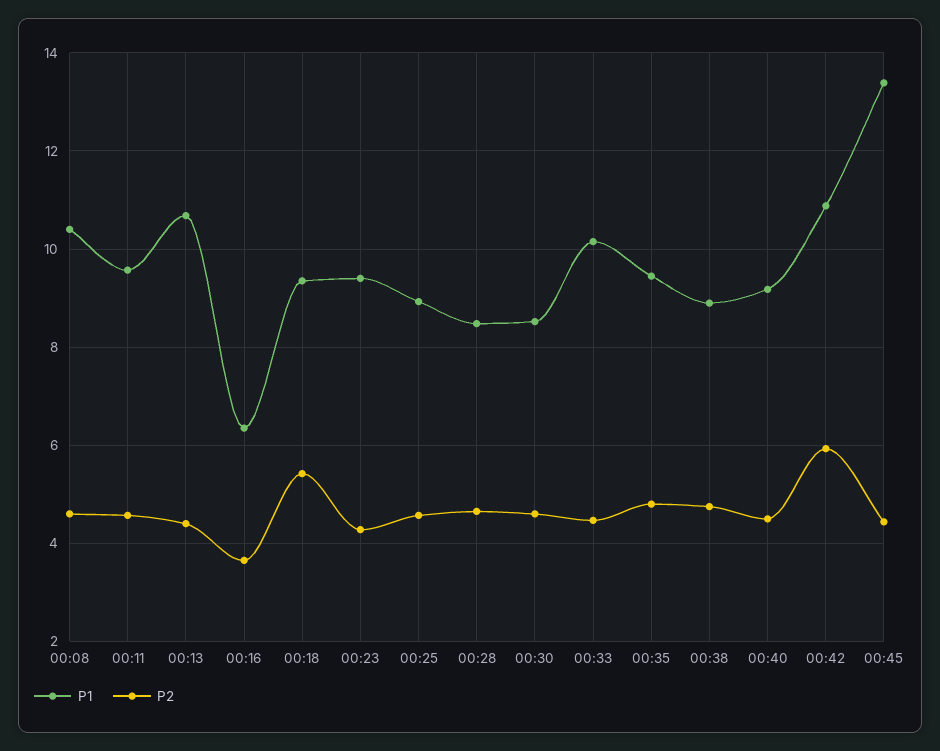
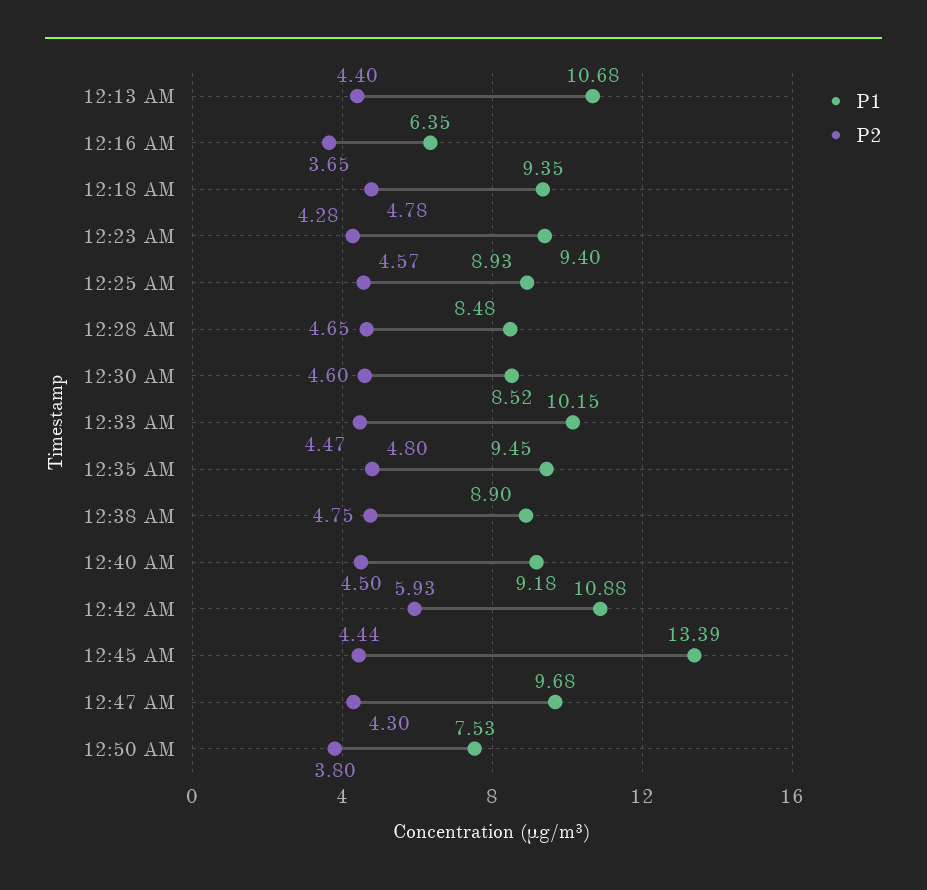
P1, 00:08: 10.4 -> none
P2, 00:08: 4.6 -> none
P1, 00:11: 9.6 -> none
P2, 00:11: 4.6 -> none
P2, 00:18: 5.4 -> 4.78
P1, 12:47 AM: none -> 9.68
P2, 12:47 AM: none -> 4.3
P1, 12:50 AM: none -> 7.53
P2, 12:50 AM: none -> 3.8

